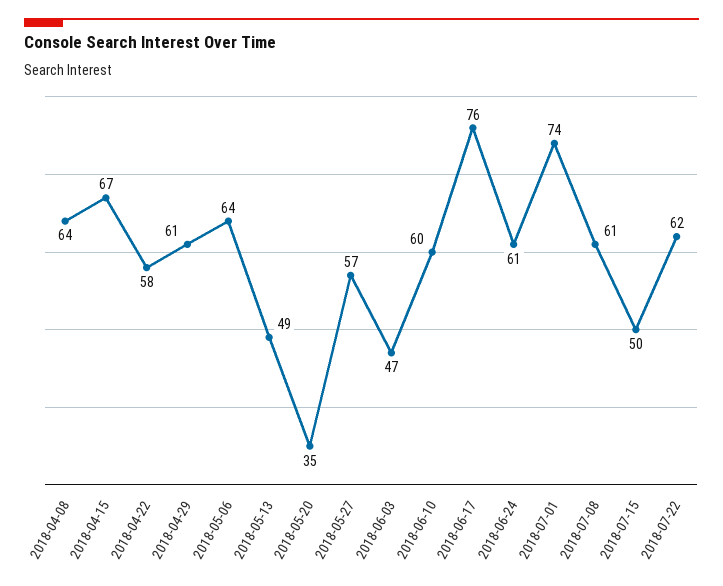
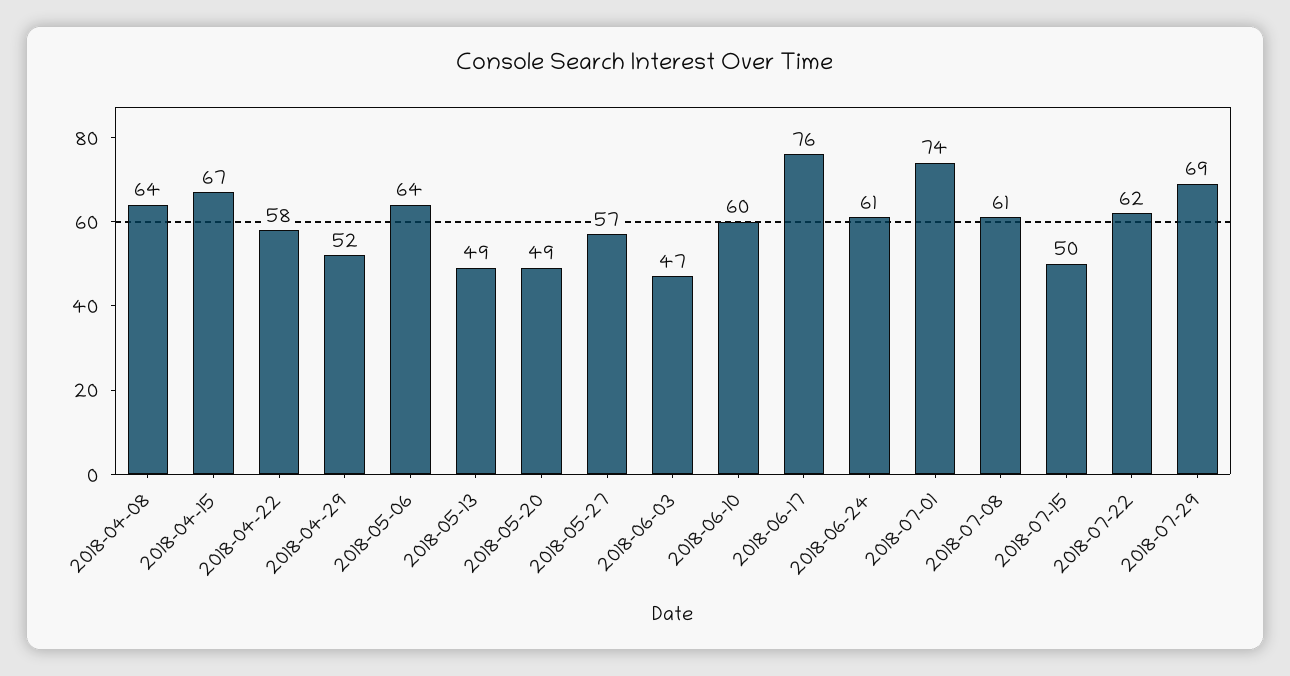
2018-04-29: 61 -> 52
2018-05-20: 35 -> 49
2018-07-29: none -> 69

